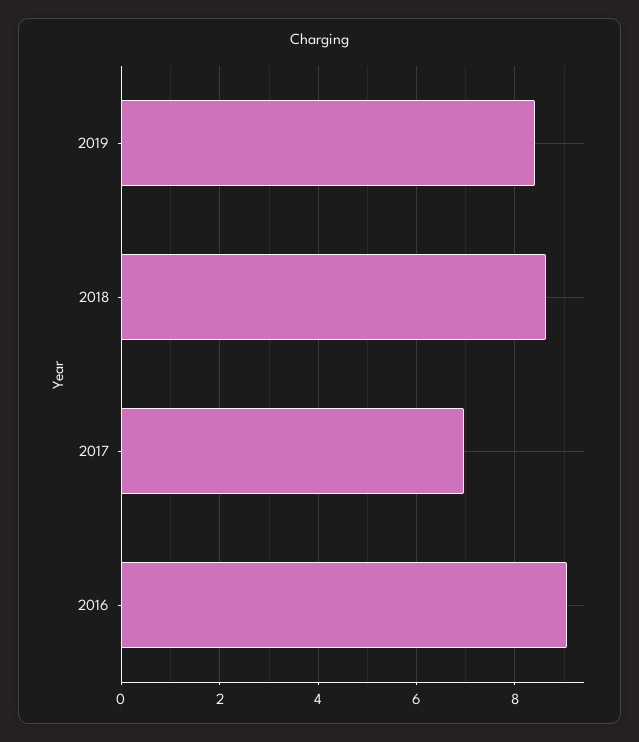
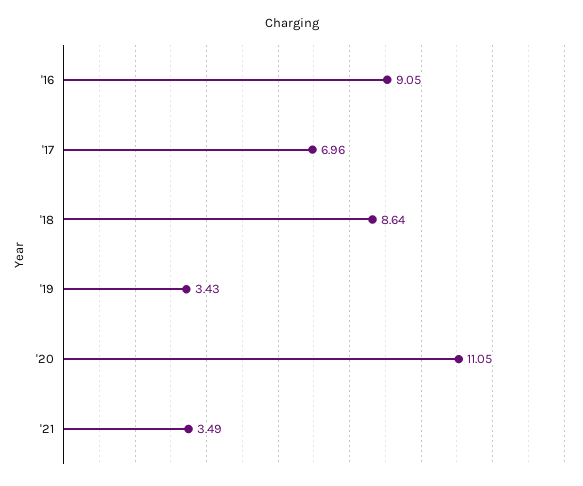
2019: 8.4 -> 3.43
'20: none -> 11.05
'21: none -> 3.49

